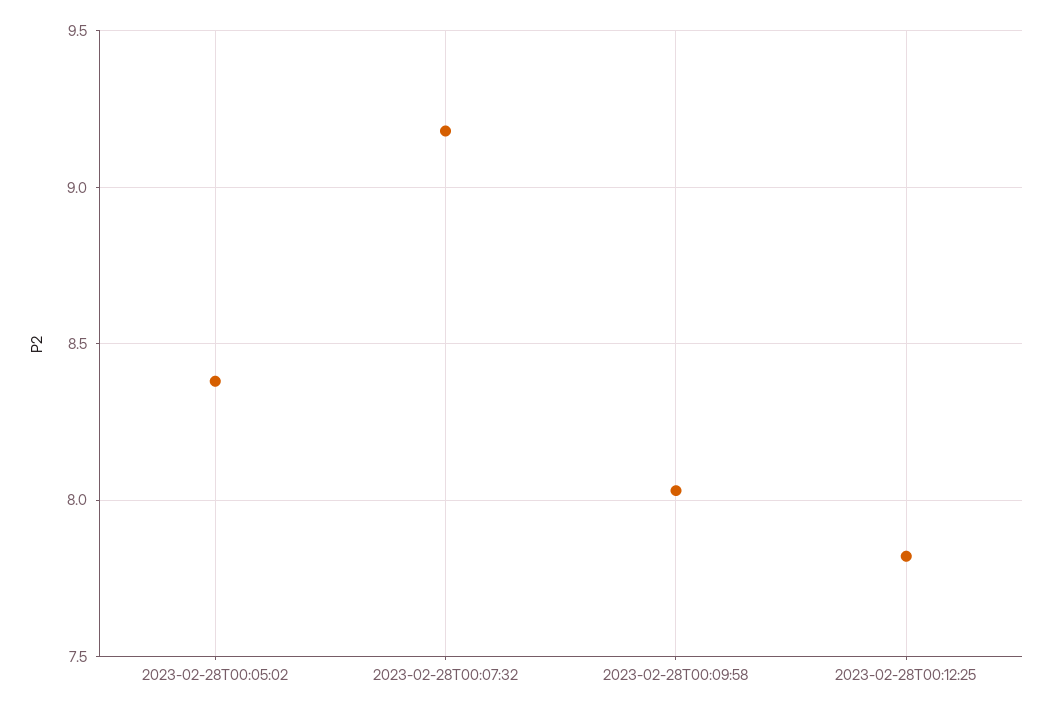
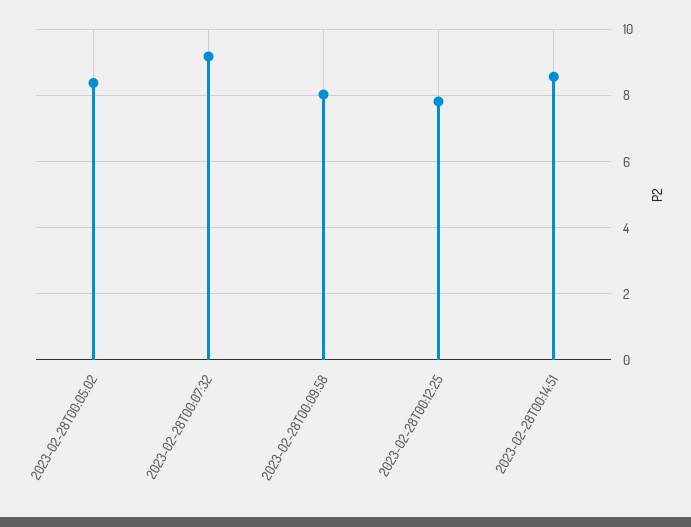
2023-02-28T00:14:51: none -> 8.6

